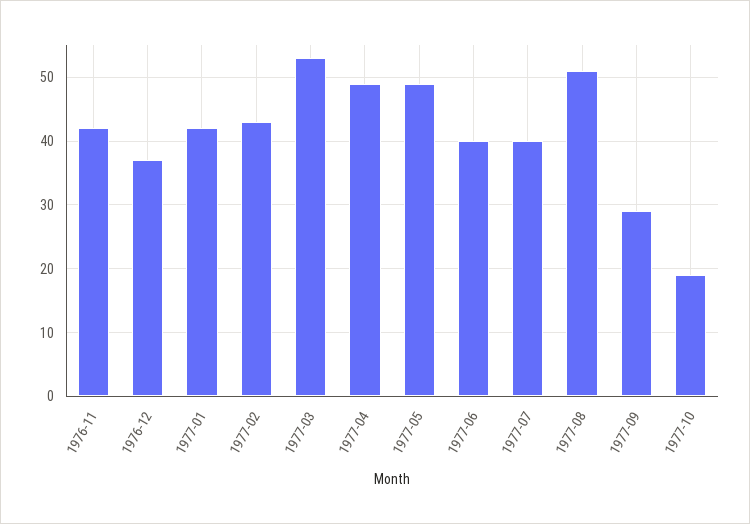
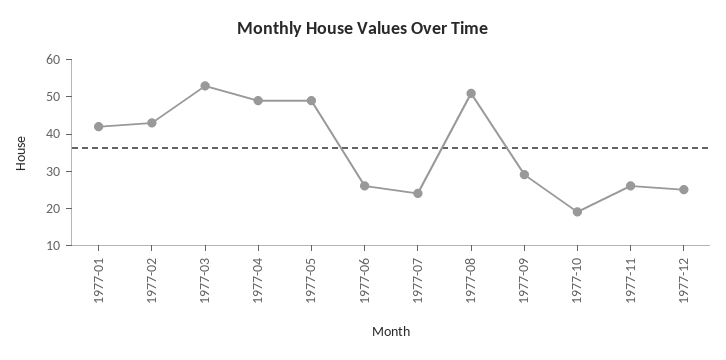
1976-11: 42 -> none
1976-12: 37 -> none
1977-06: 40 -> 25
1977-07: 40 -> 25
1977-11: none -> 25
1977-12: none -> 25

